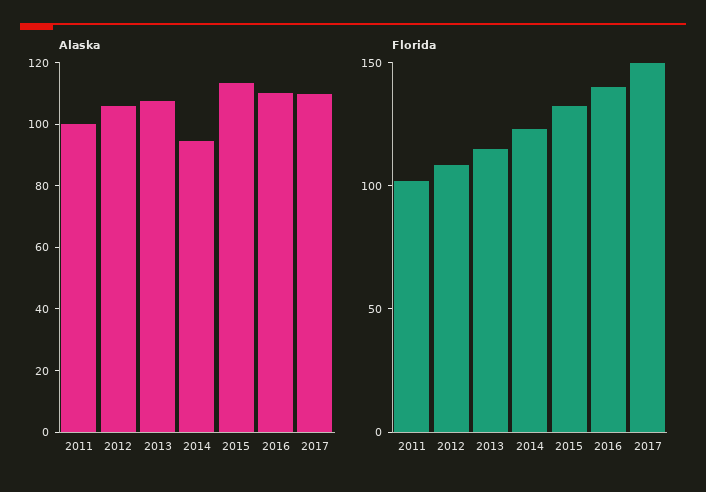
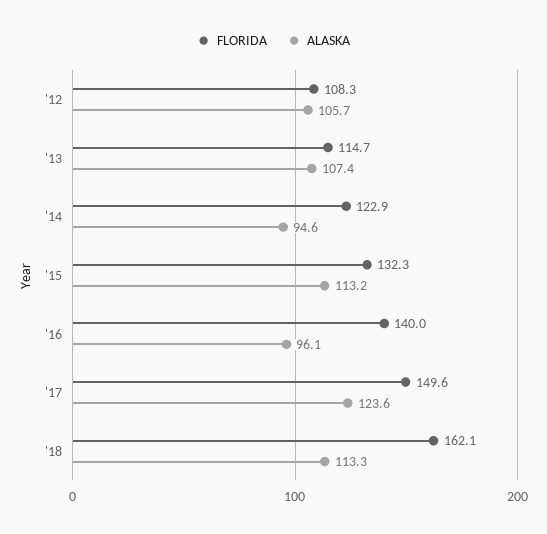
Alaska, 2011: 100 -> none
Alaska, 2016: 110 -> 96.1
Alaska, 2017: 110 -> 123.6
Florida, 2011: 100 -> none
Florida, '18: none -> 162.1
Alaska, '18: none -> 113.3

